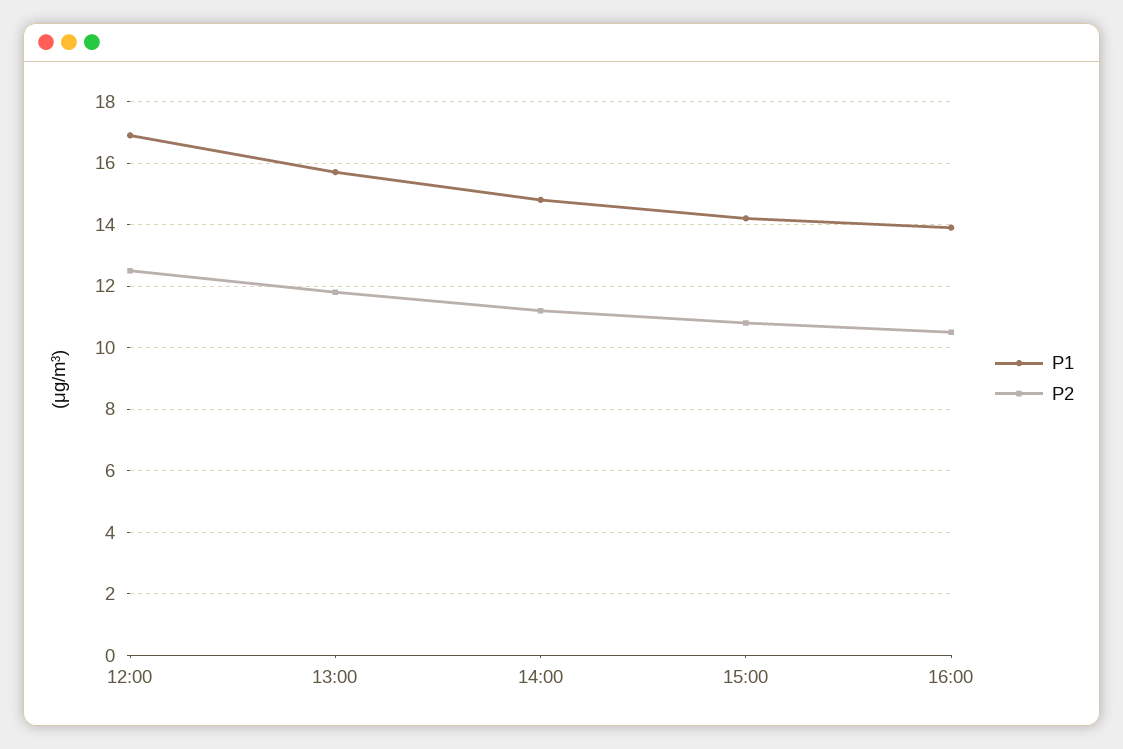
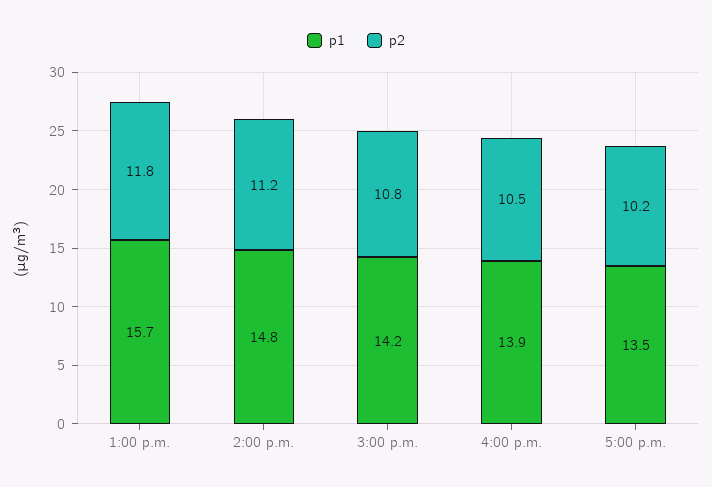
P1, 12:00: 17 -> none
P2, 12:00: 12.5 -> none
P1, 5:00 p.m.: none -> 13.5
P2, 5:00 p.m.: none -> 10.2

